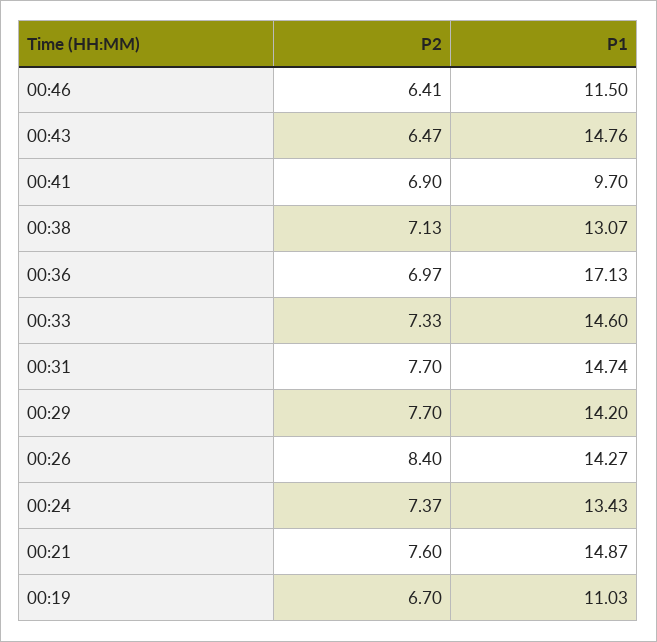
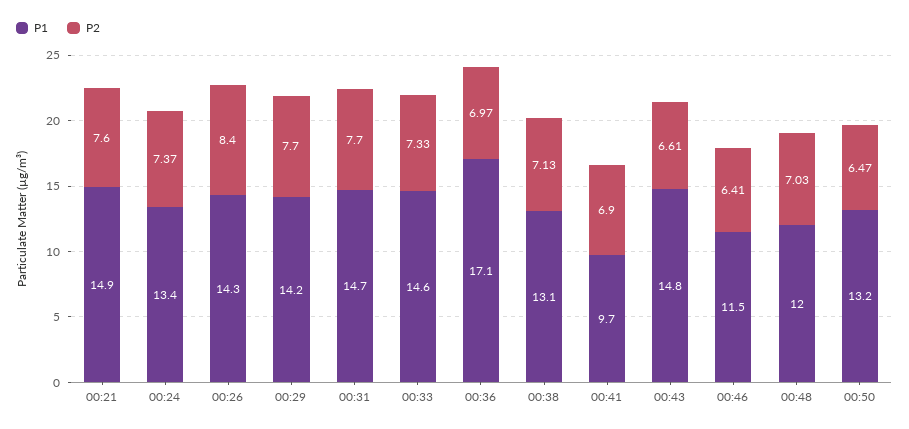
P2, 00:43: 6.47 -> 6.61
P2, 00:19: 6.7 -> none
P1, 00:19: 11.03 -> none
P1, 00:48: none -> 12
P2, 00:48: none -> 7.03
P1, 00:50: none -> 13.2
P2, 00:50: none -> 6.47

